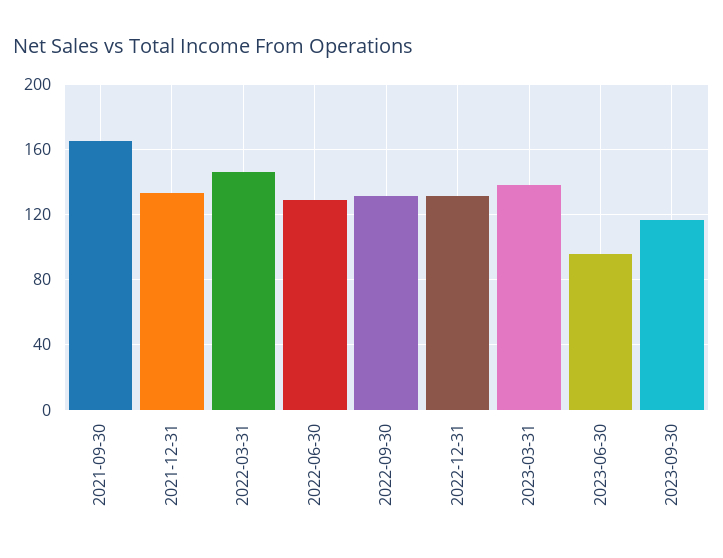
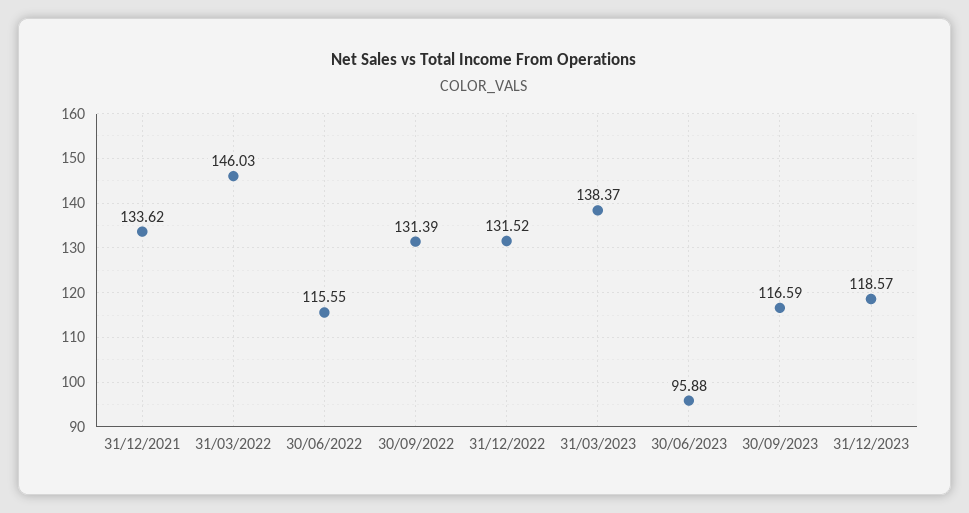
2021-09-30: 165 -> none
2022-06-30: 130 -> 115.55
31/12/2023: none -> 118.57

